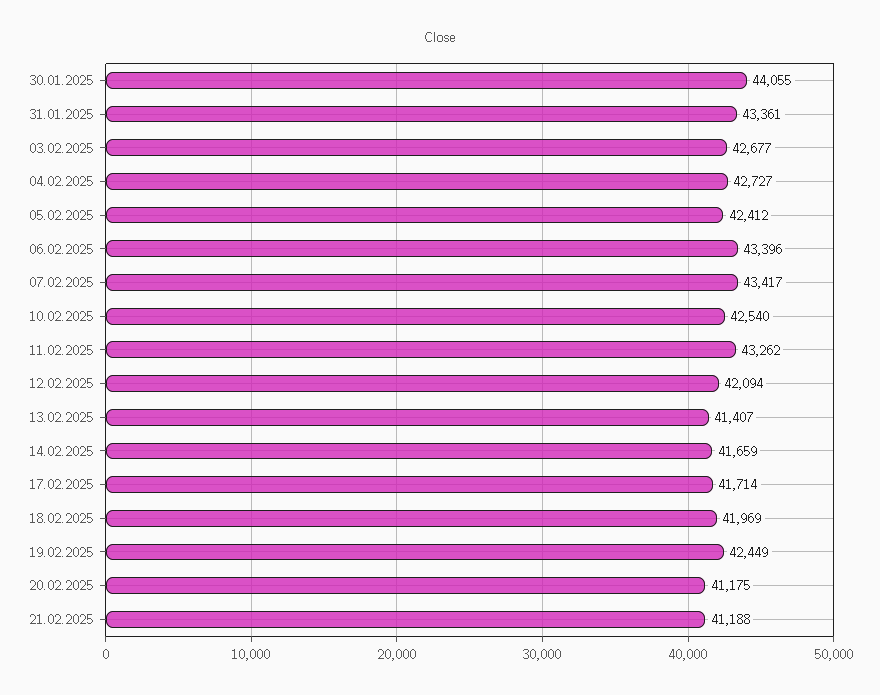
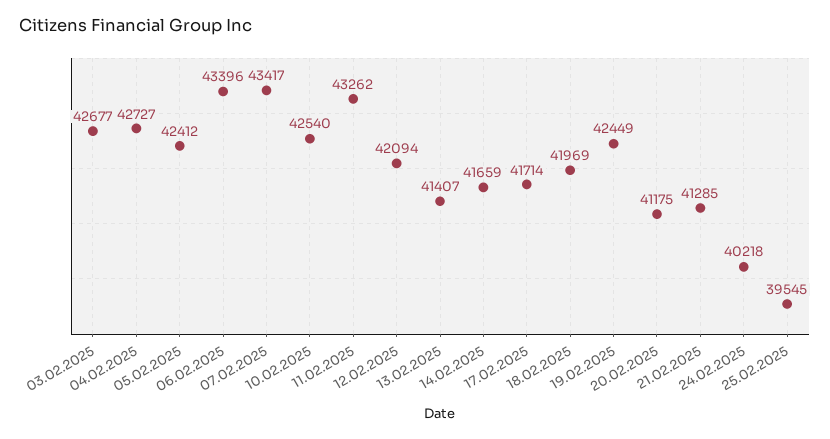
30.01.2025: 44055 -> none
31.01.2025: 43361 -> none
21.02.2025: 41188 -> 41285
24.02.2025: none -> 40218
25.02.2025: none -> 39545

